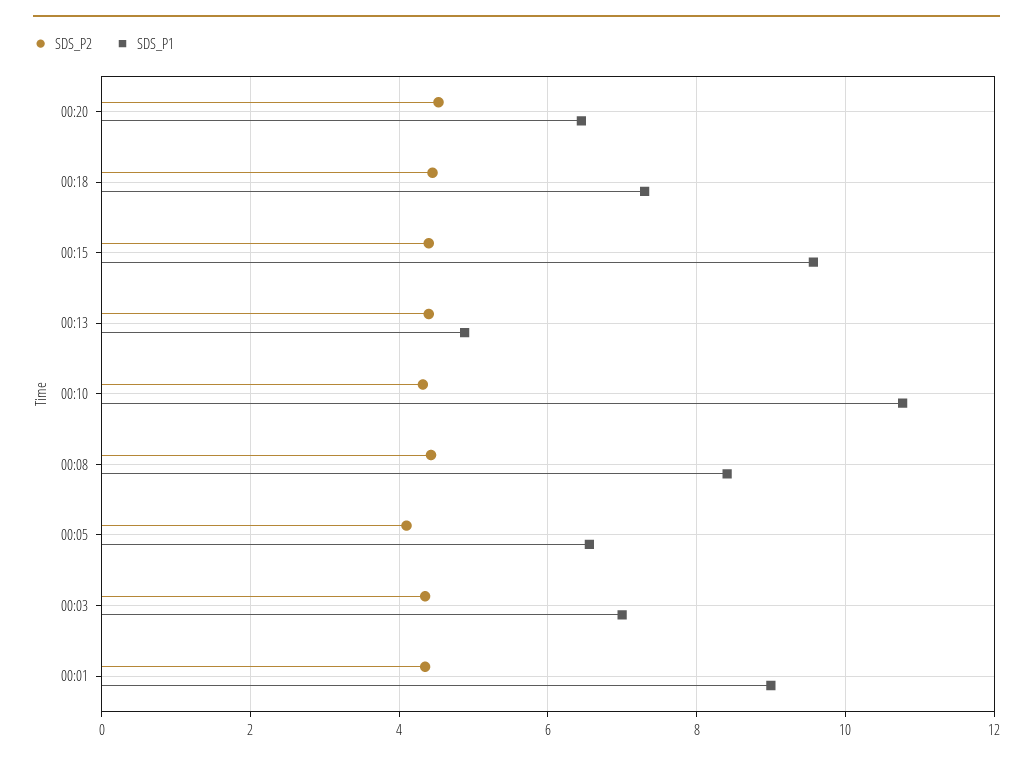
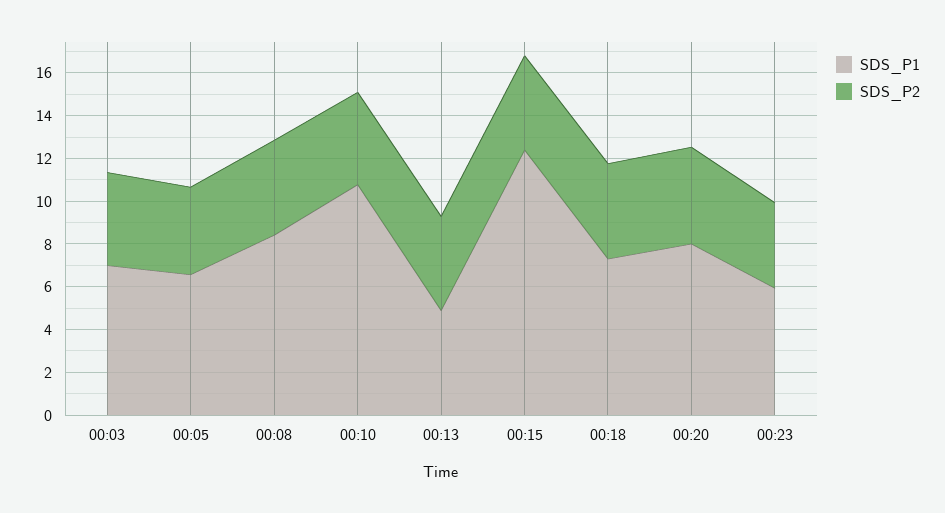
SDS_P1, 00:20: 6.4 -> 8
SDS_P1, 00:15: 9.6 -> 12.5
SDS_P2, 00:01: 4.4 -> none
SDS_P1, 00:01: 9 -> none
SDS_P1, 00:23: none -> 6
SDS_P2, 00:23: none -> 4

